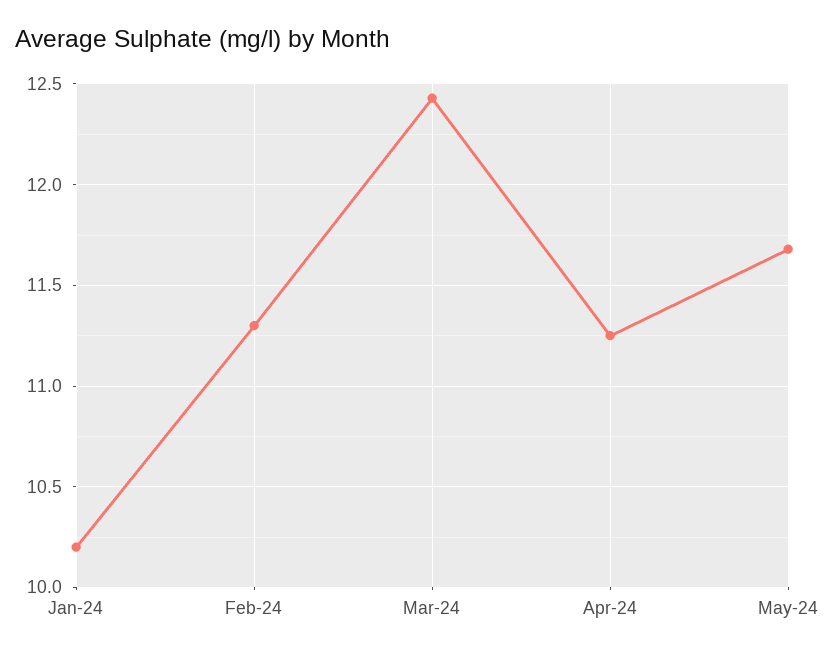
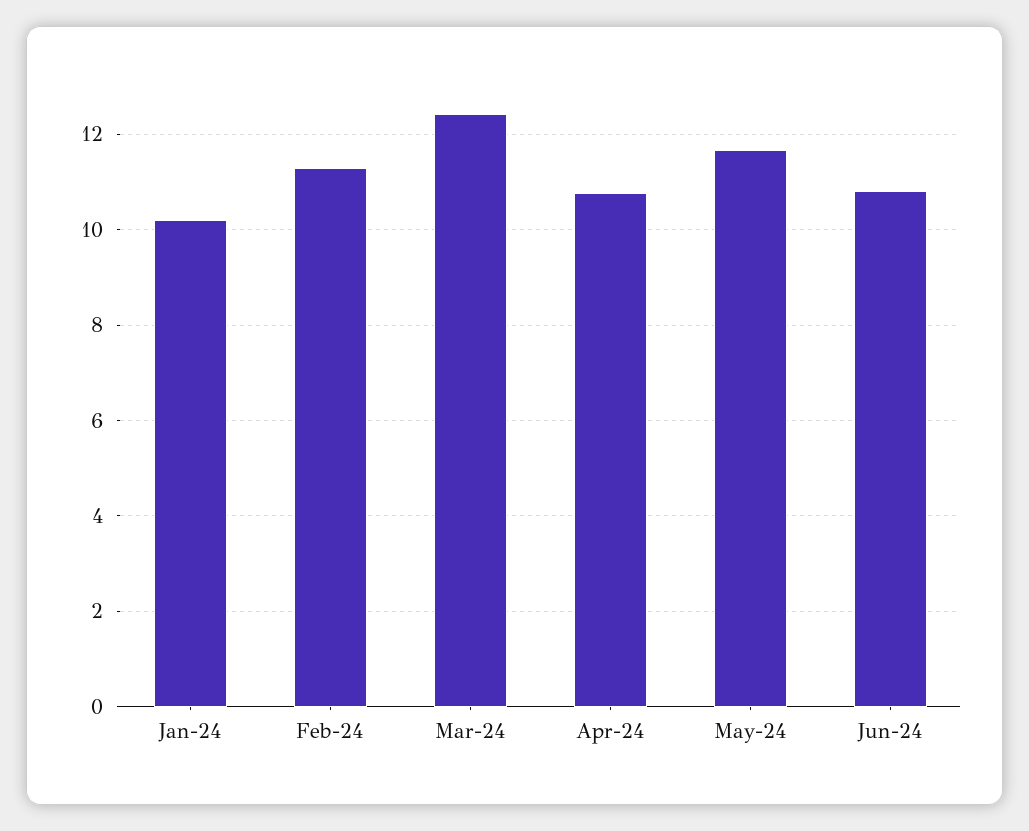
Apr-24: 11.25 -> 10.8
Jun-24: none -> 10.8

